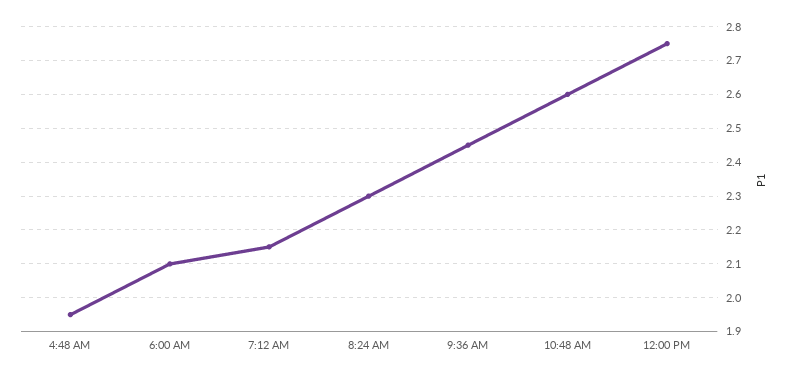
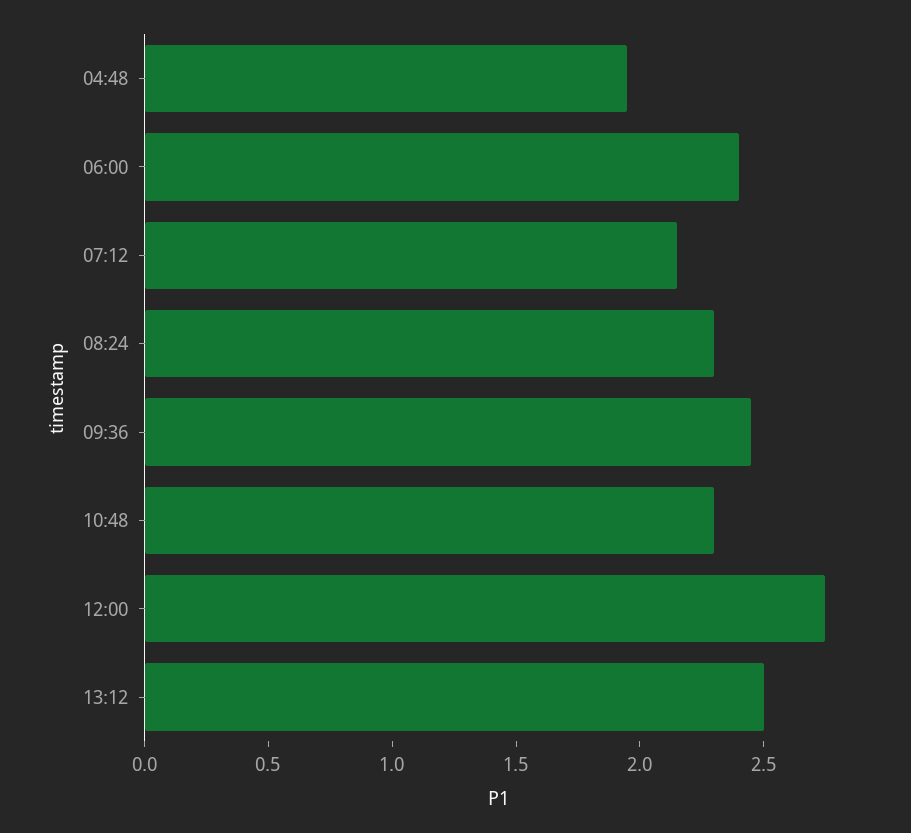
6:00 AM: 2.1 -> 2.4
10:48 AM: 2.6 -> 2.3
13:12: none -> 2.5

